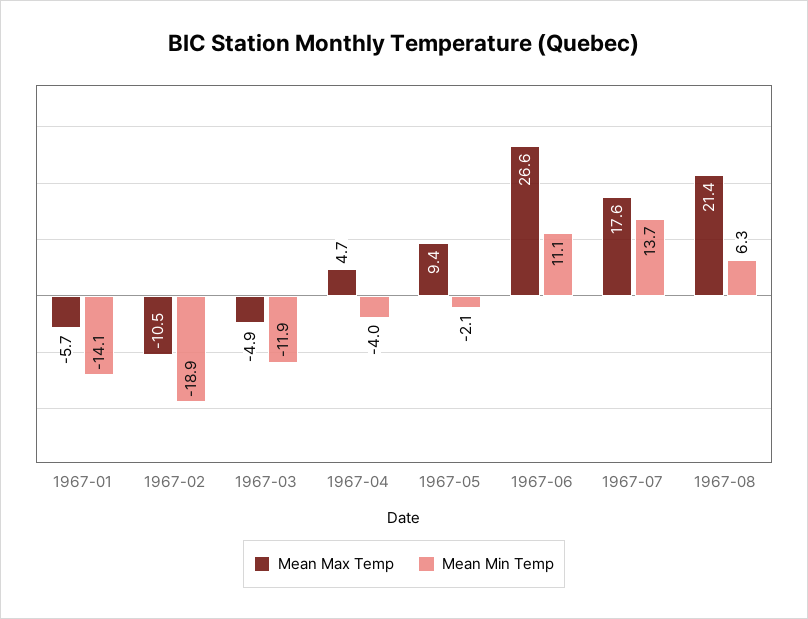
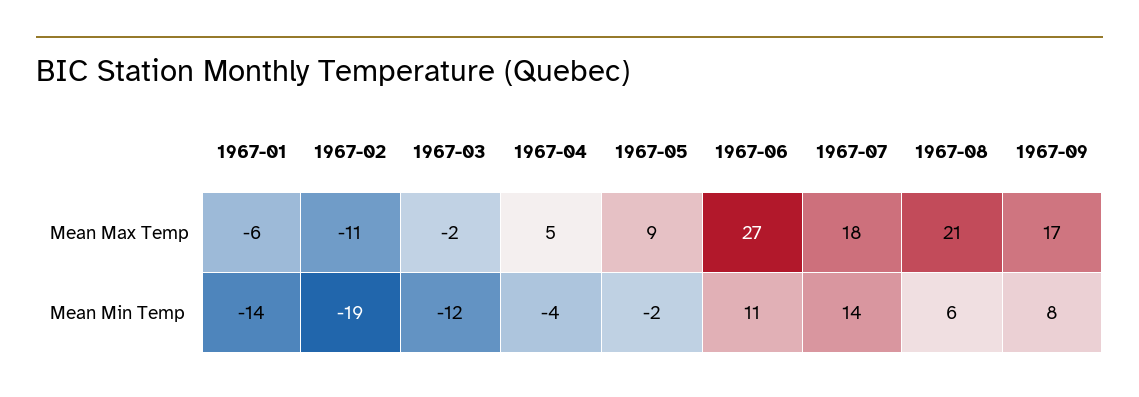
Mean Max Temp, 1967-03: -4.9 -> -2
Mean Max Temp, 1967-09: none -> 17
Mean Min Temp, 1967-09: none -> 8

